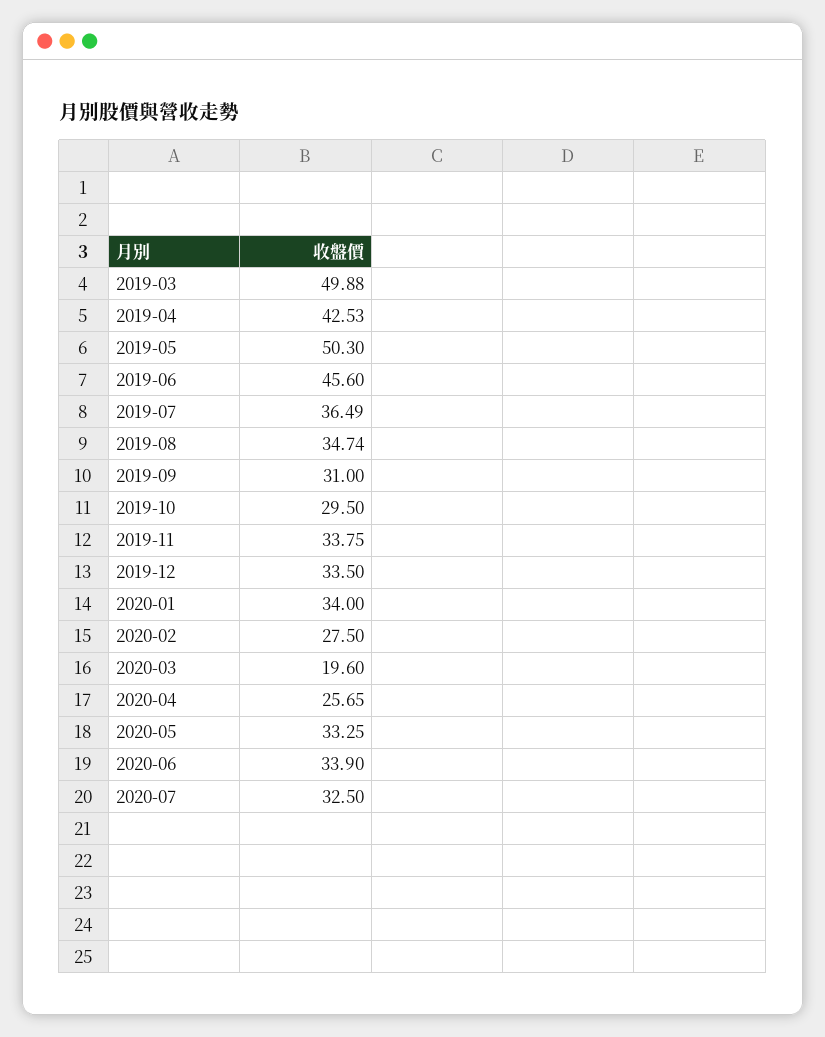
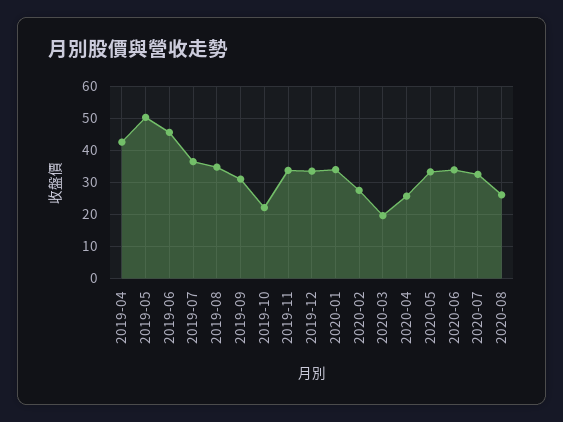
2019-03: 49.88 -> none
2019-10: 29.5 -> 22
2020-08: none -> 26

